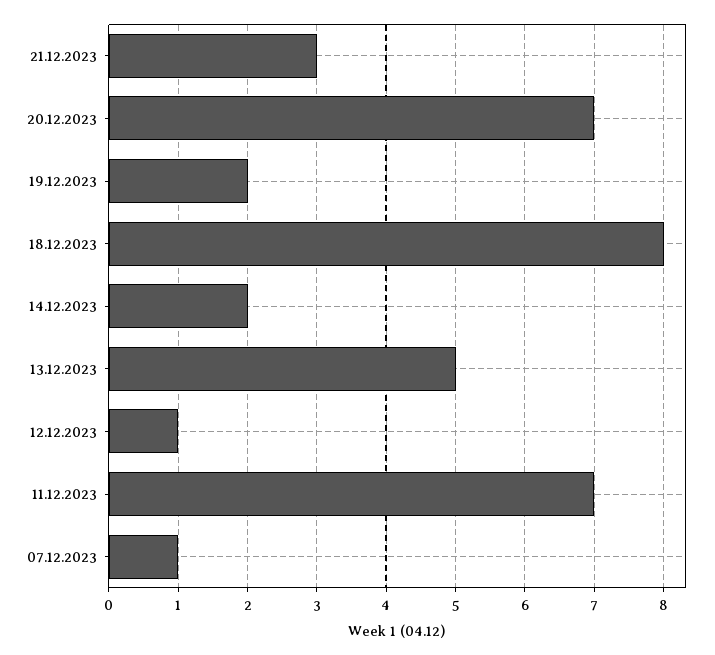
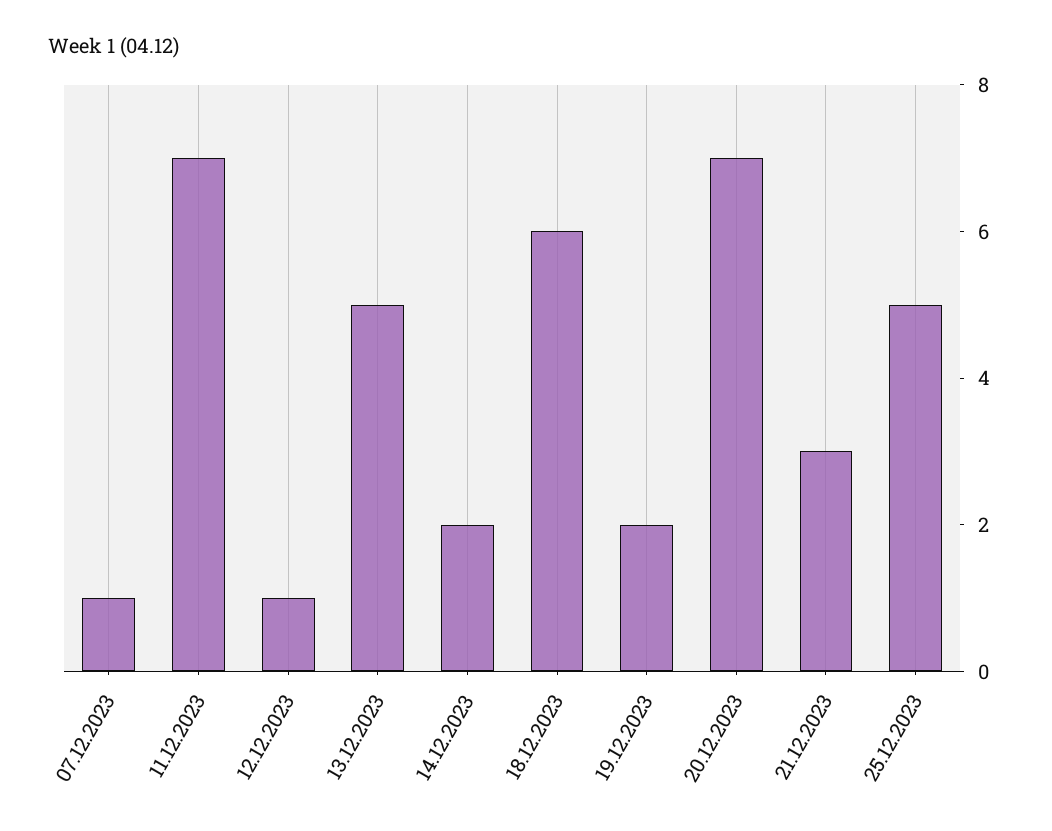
18.12.2023: 8 -> 6
25.12.2023: none -> 5

